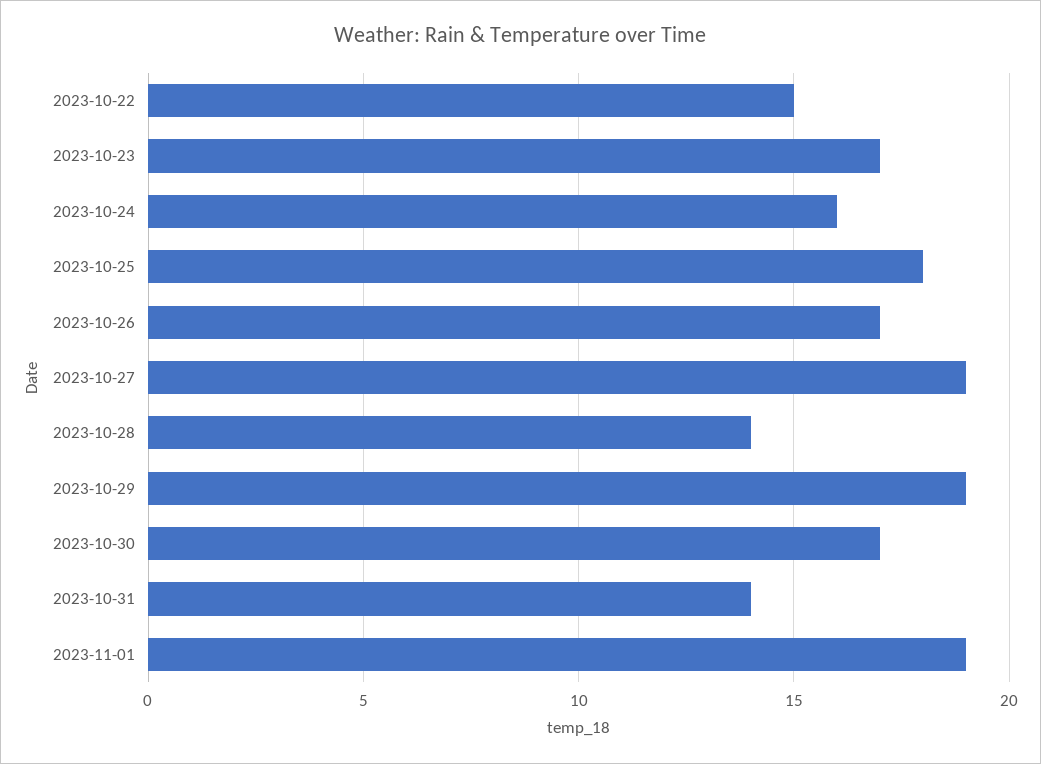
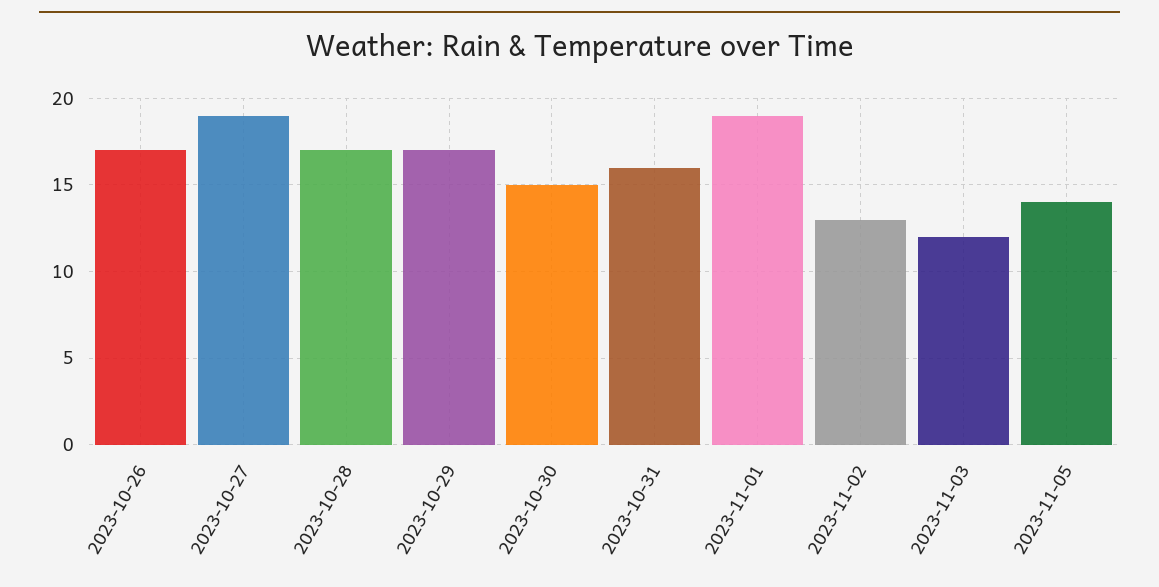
2023-10-22: 15 -> none
2023-10-23: 17 -> none
2023-10-24: 16 -> none
2023-10-25: 18 -> none
2023-10-28: 14 -> 17
2023-10-29: 19 -> 17
2023-10-30: 17 -> 15
2023-10-31: 14 -> 16
2023-11-02: none -> 13
2023-11-03: none -> 12
2023-11-05: none -> 14

